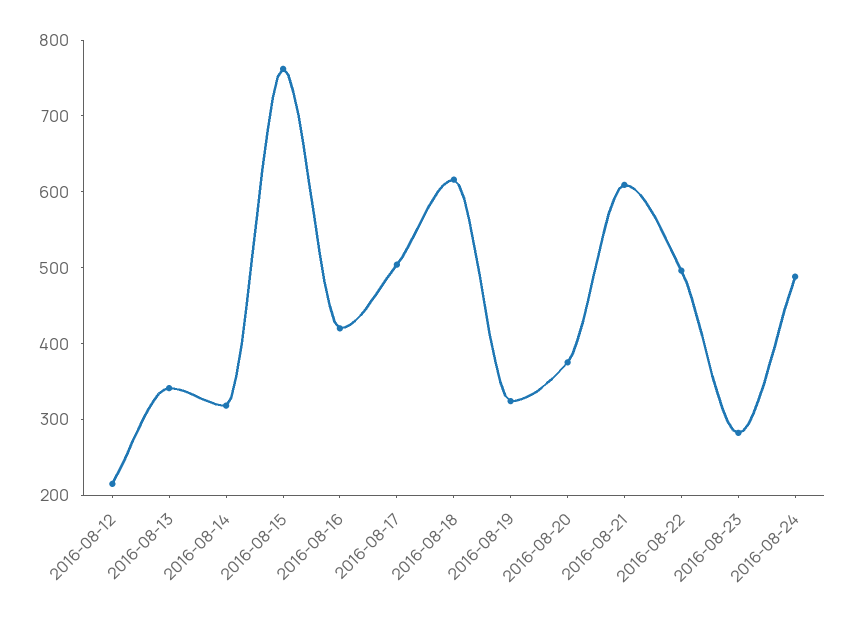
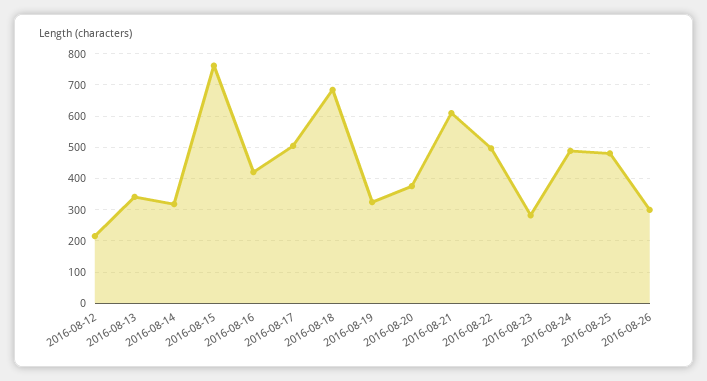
2016-08-18: 620 -> 680
2016-08-25: none -> 480
2016-08-26: none -> 300

